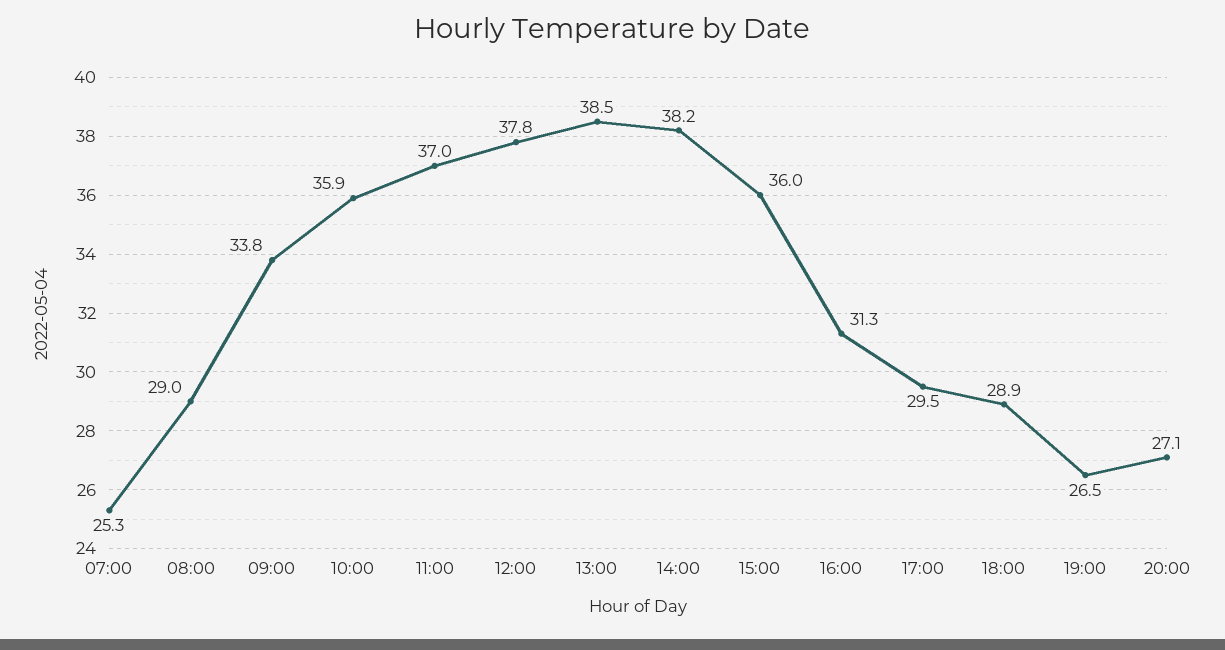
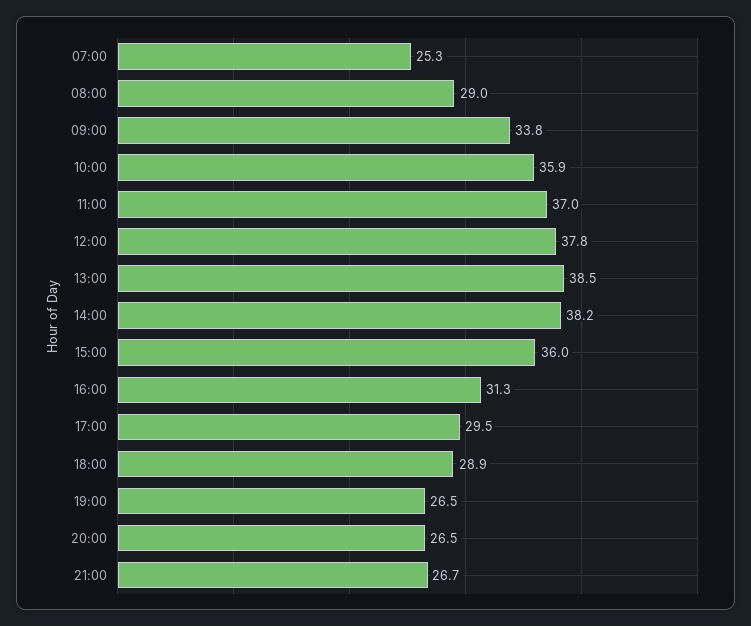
20:00: 27.1 -> 26.5
21:00: none -> 26.7

